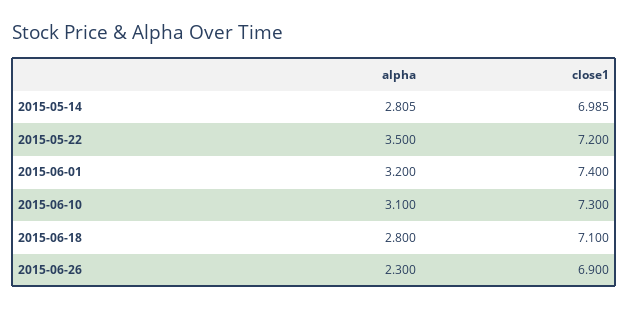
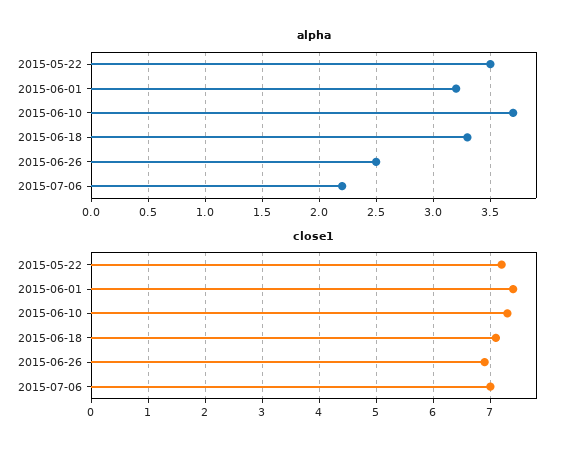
alpha, 2015-05-14: 2.805 -> none
close1, 2015-05-14: 6.985 -> none
alpha, 2015-06-10: 3.1 -> 3.7
alpha, 2015-06-18: 2.8 -> 3.3
alpha, 2015-06-26: 2.3 -> 2.5
alpha, 2015-07-06: none -> 2.2
close1, 2015-07-06: none -> 7

